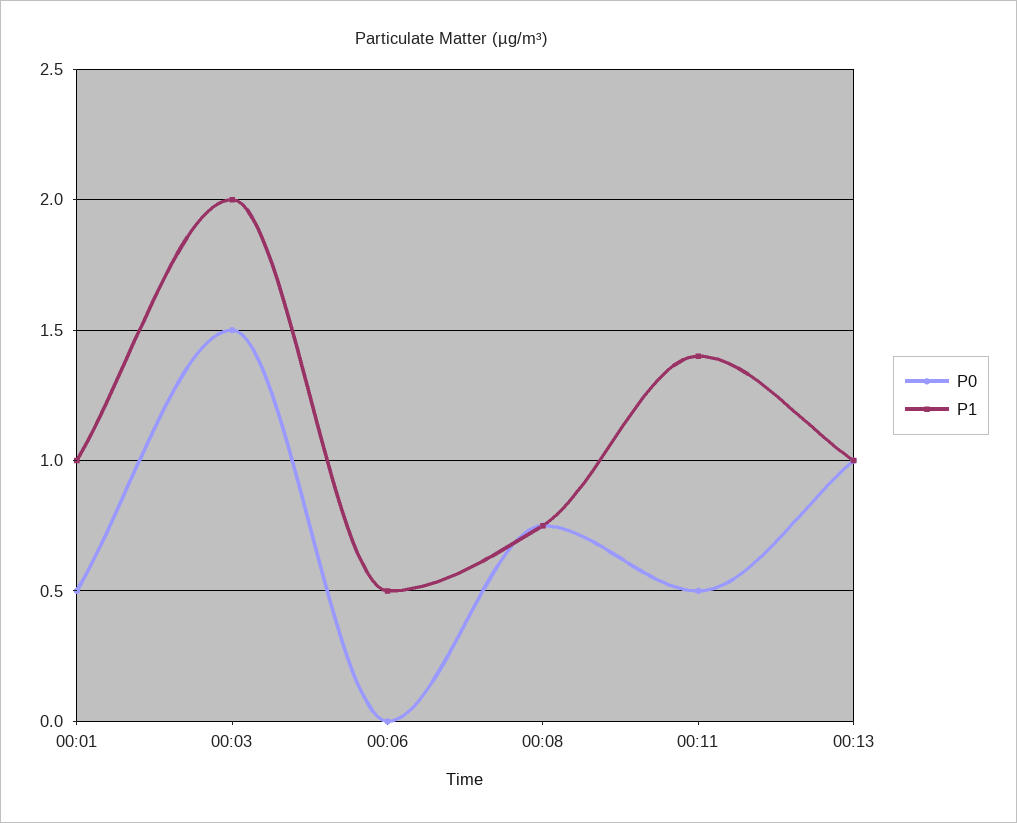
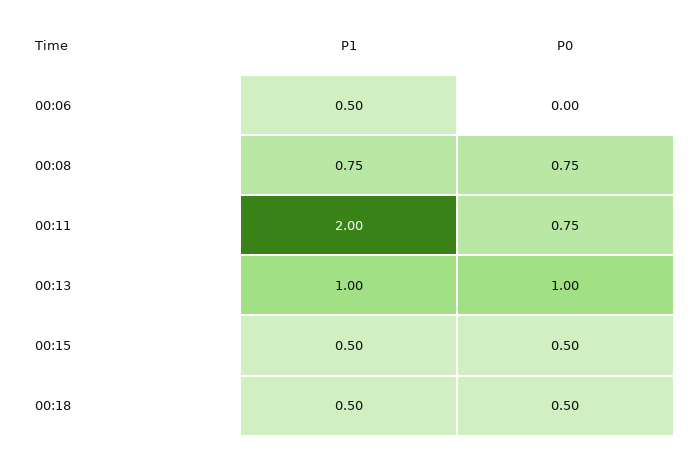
P0, 00:01: 0.5 -> none
P1, 00:01: 1 -> none
P0, 00:03: 1.5 -> none
P1, 00:03: 2 -> none
P0, 00:11: 0.5 -> 0.75
P1, 00:11: 1.4 -> 2
P1, 00:15: none -> 0.5
P0, 00:15: none -> 0.5
P1, 00:18: none -> 0.5
P0, 00:18: none -> 0.5

